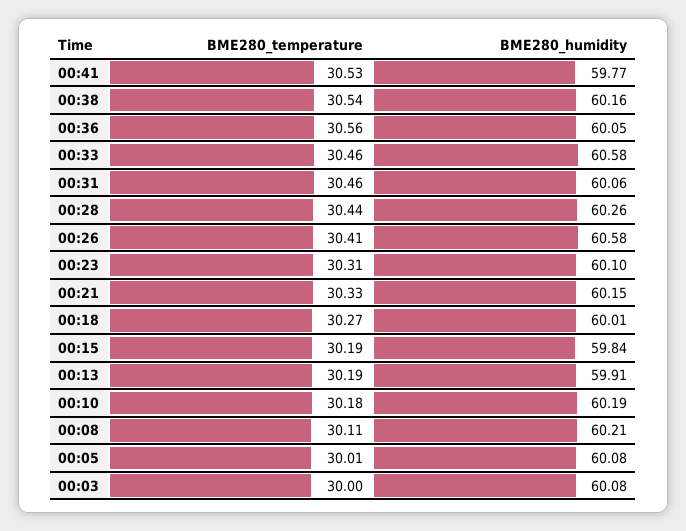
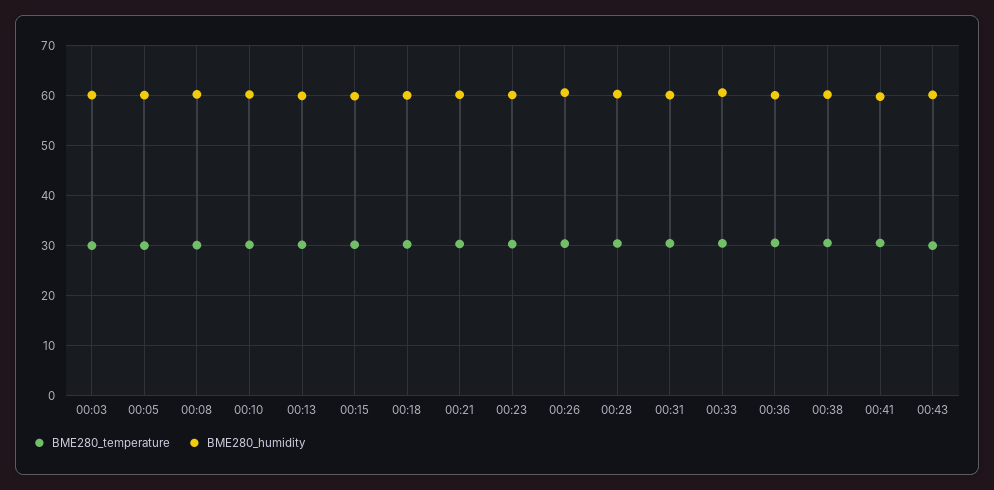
BME280_temperature, 00:43: none -> 30
BME280_humidity, 00:43: none -> 60

